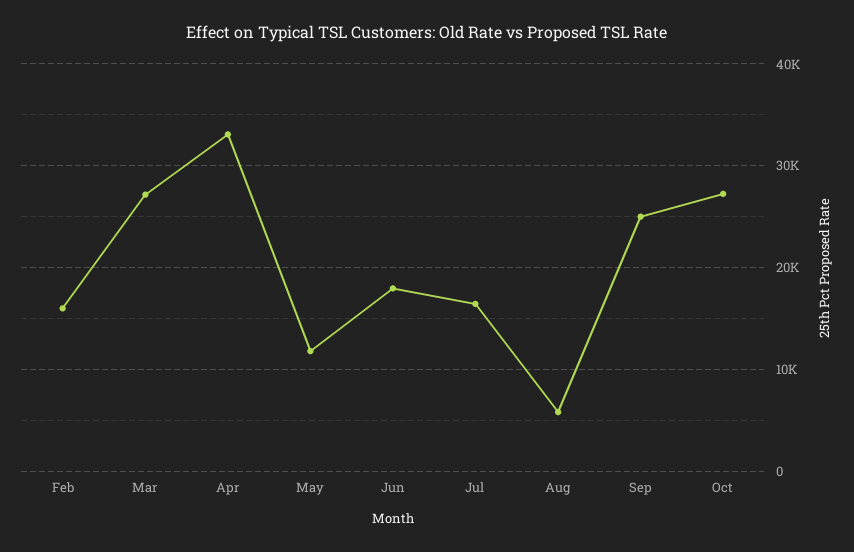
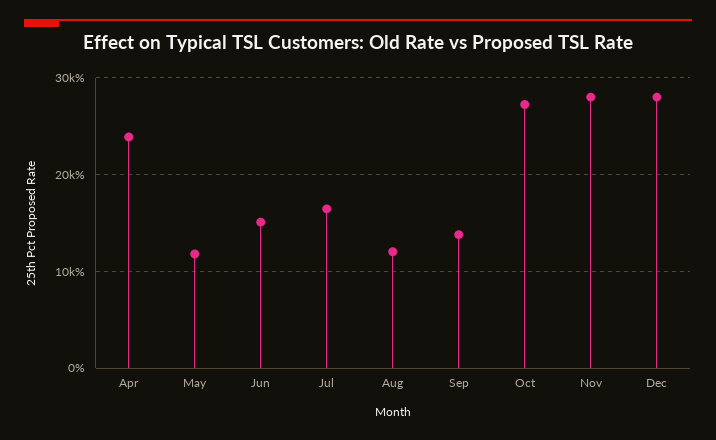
Feb: 16000 -> none
Mar: 27000 -> none
Apr: 33000 -> 24000
Jun: 18000 -> 15000
Aug: 6000 -> 12000
Sep: 25000 -> 14000
Nov: none -> 28000
Dec: none -> 28000

